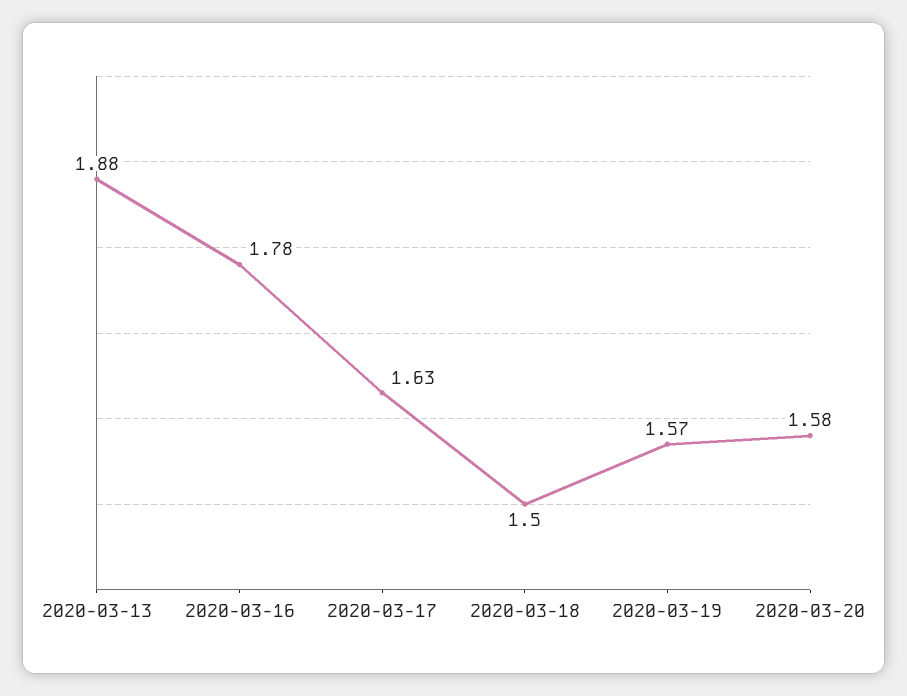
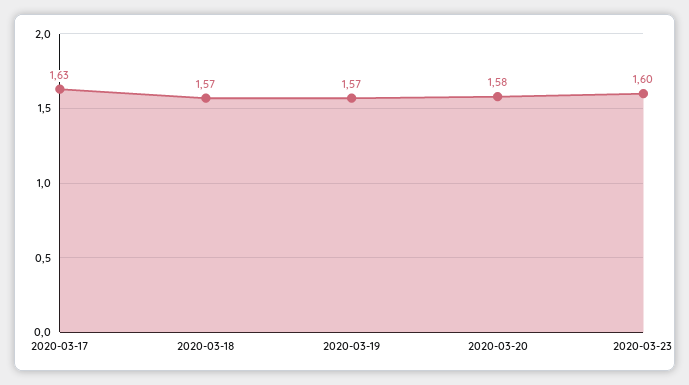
2020-03-13: 1.88 -> none
2020-03-16: 1.78 -> none
2020-03-18: 1.5 -> 1.57
2020-03-23: none -> 1.6

